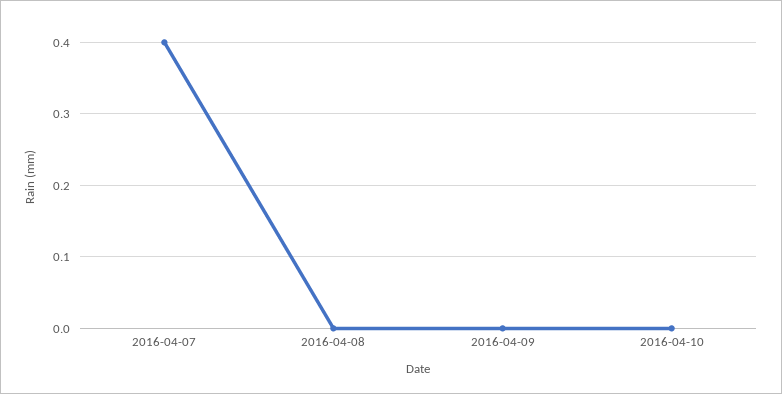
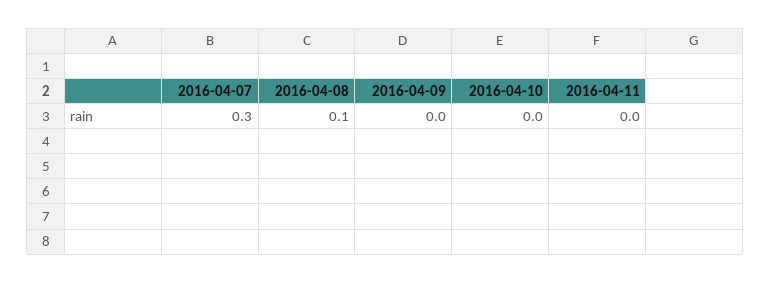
2016-04-07: 0.4 -> 0.3
2016-04-08: 0 -> 0.1
2016-04-11: none -> 0

